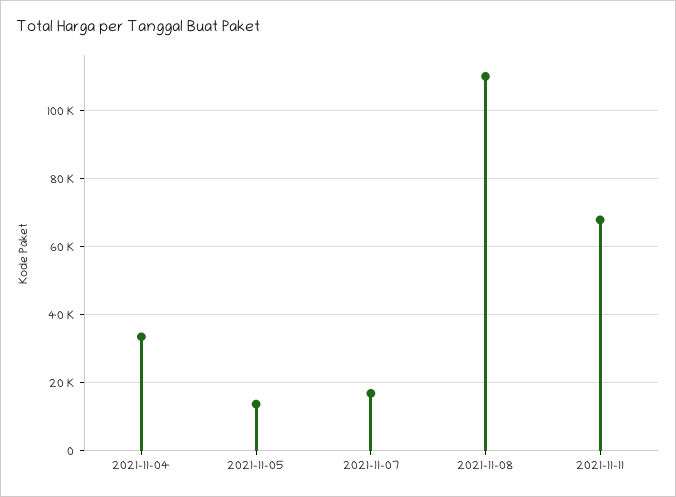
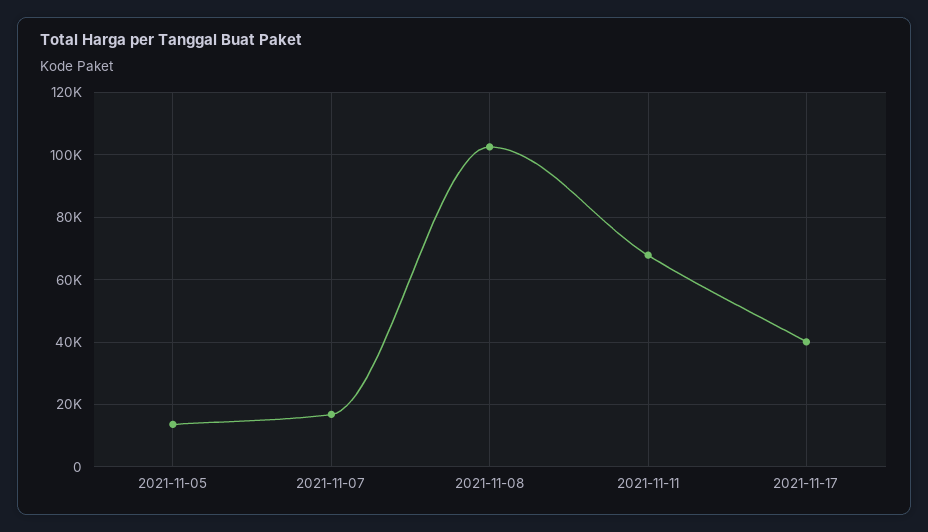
2021-11-04: 34000 -> none
2021-11-08: 110000 -> 102000
2021-11-17: none -> 40000

